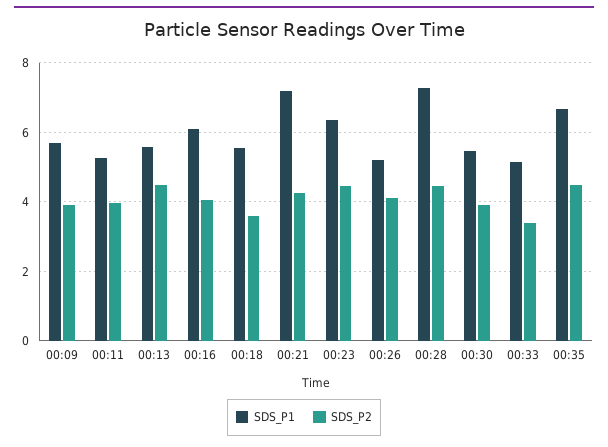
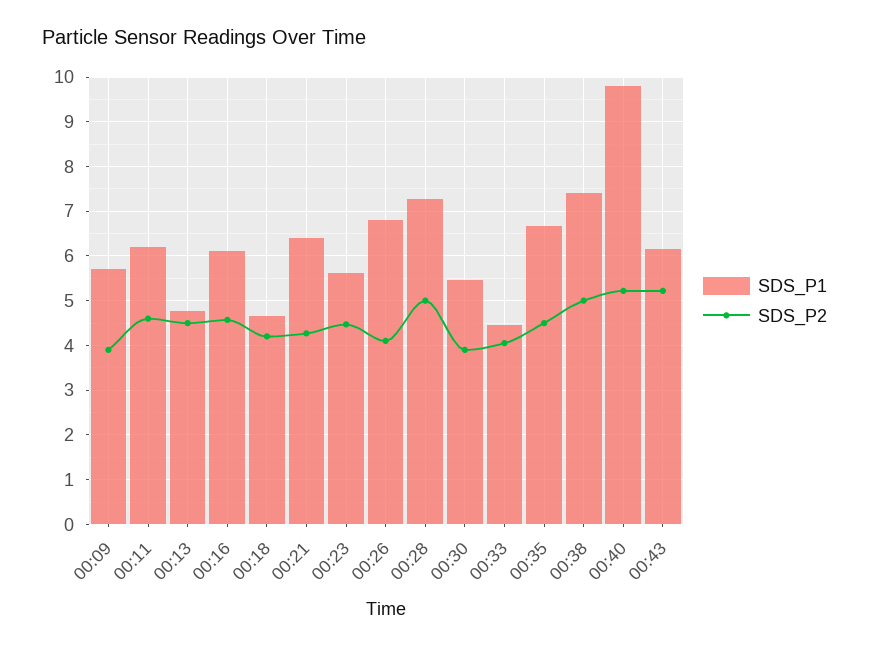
SDS_P1, 00:11: 5.2 -> 6.2
SDS_P2, 00:11: 4 -> 4.6
SDS_P1, 00:13: 5.6 -> 4.8
SDS_P2, 00:16: 4 -> 4.6
SDS_P1, 00:18: 5.6 -> 4.6
SDS_P2, 00:18: 3.6 -> 4.2
SDS_P1, 00:21: 7.2 -> 6.4
SDS_P1, 00:23: 6.4 -> 5.6
SDS_P1, 00:26: 5.2 -> 6.8
SDS_P2, 00:28: 4.4 -> 5
SDS_P1, 00:33: 5.2 -> 4.4
SDS_P2, 00:33: 3.4 -> 4
SDS_P1, 00:38: none -> 7.4
SDS_P2, 00:38: none -> 5
SDS_P1, 00:40: none -> 9.8
SDS_P2, 00:40: none -> 5.2
SDS_P1, 00:43: none -> 6.2
SDS_P2, 00:43: none -> 5.2

